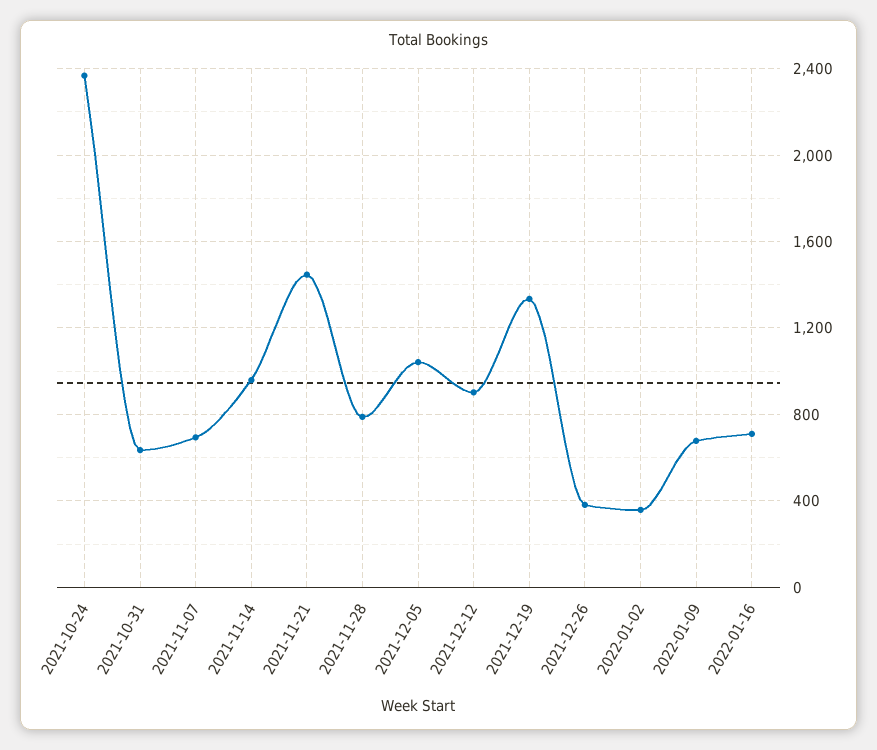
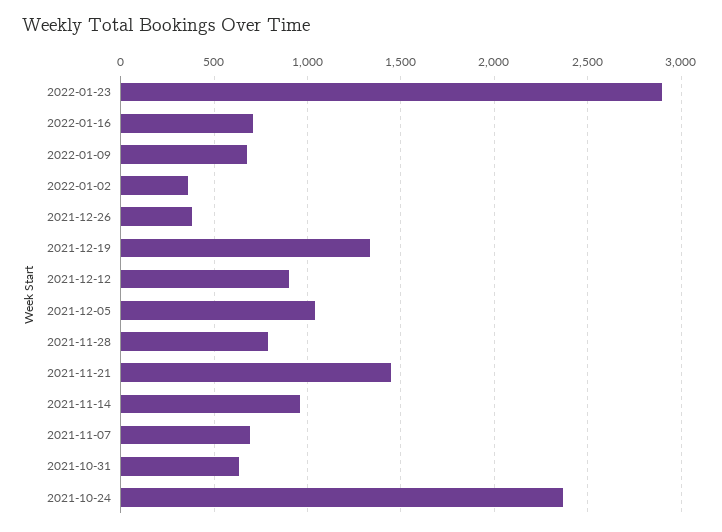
2022-01-23: none -> 2900

